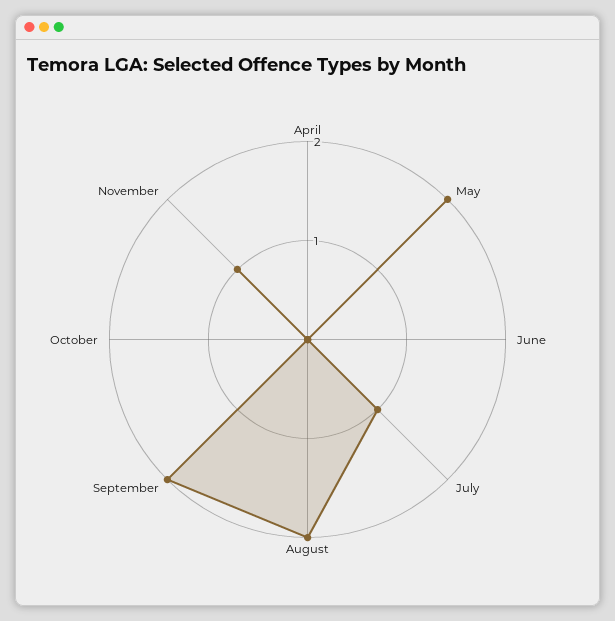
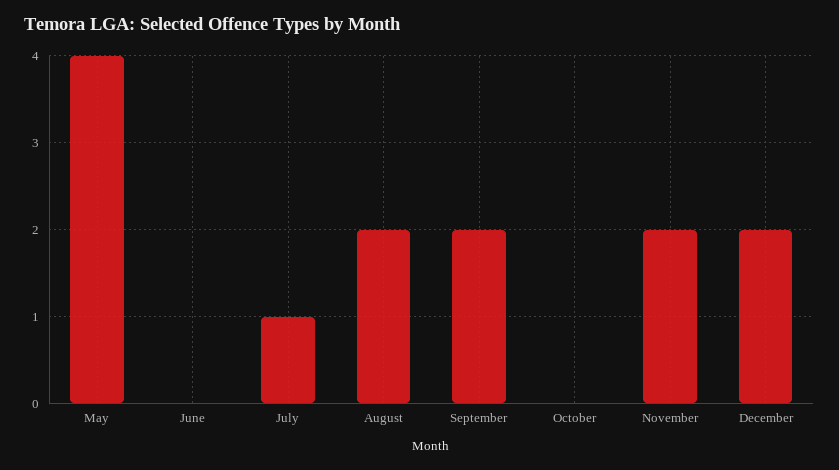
April: 0 -> none
May: 2 -> 4
November: 1 -> 2
December: none -> 2

